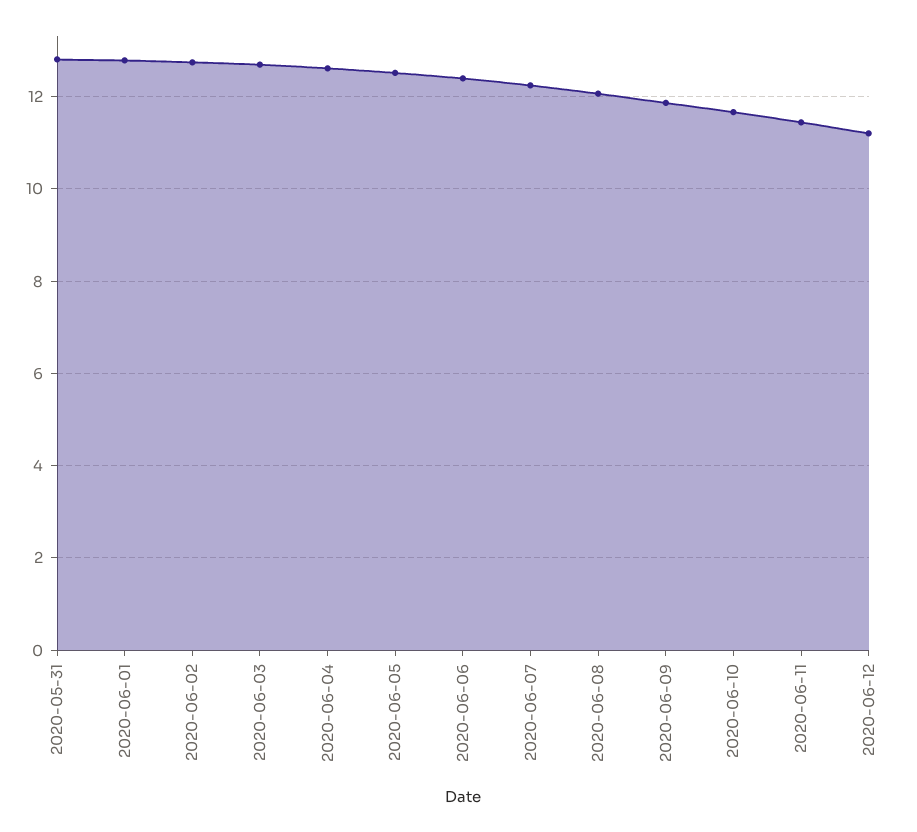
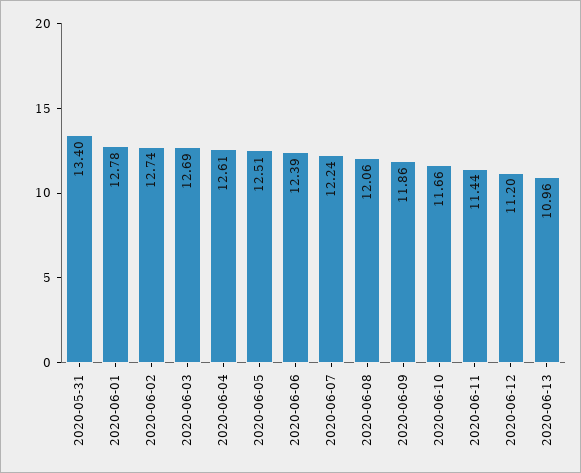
2020-05-31: 12.8 -> 13.4
2020-06-13: none -> 10.96

